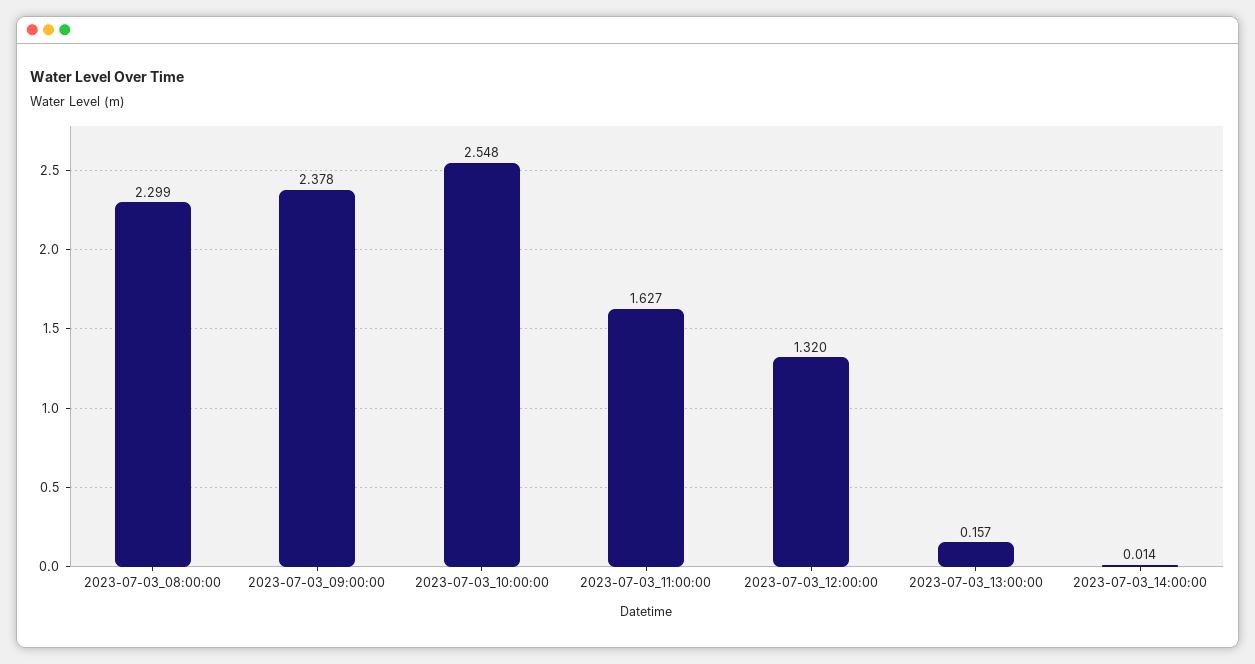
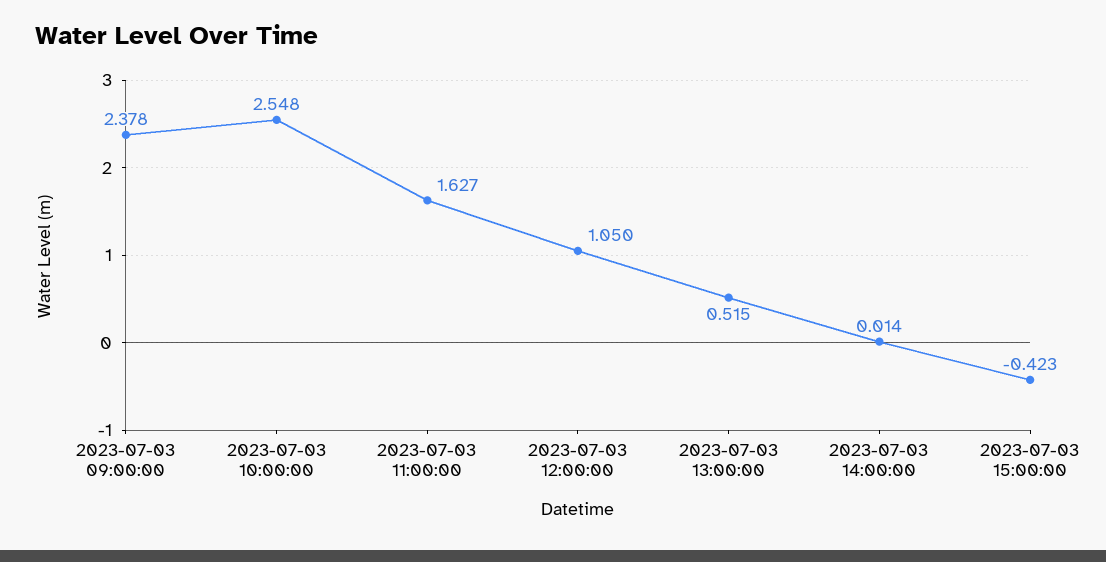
2023-07-03_08:00:00: 2.299 -> none
2023-07-03_12:00:00: 1.32 -> 1.05
2023-07-03_13:00:00: 0.157 -> 0.515
2023-07-03 15:00:00: none -> -0.423

